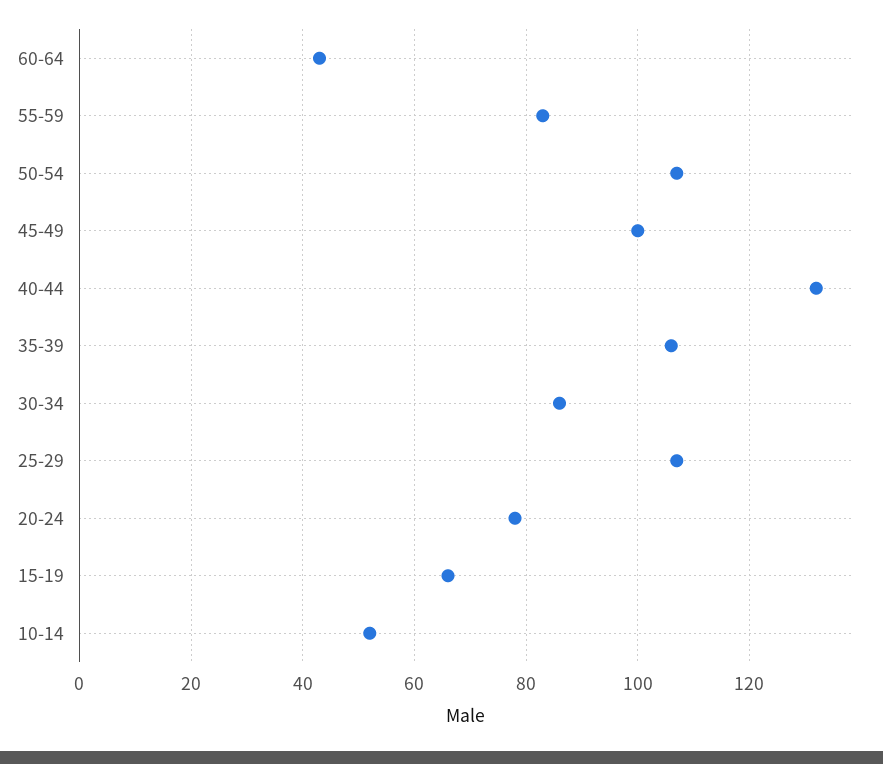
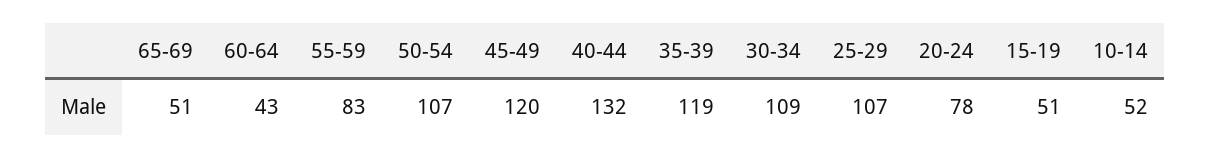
45-49: 100 -> 120
35-39: 105 -> 119
30-34: 85 -> 109
15-19: 65 -> 51
65-69: none -> 51

